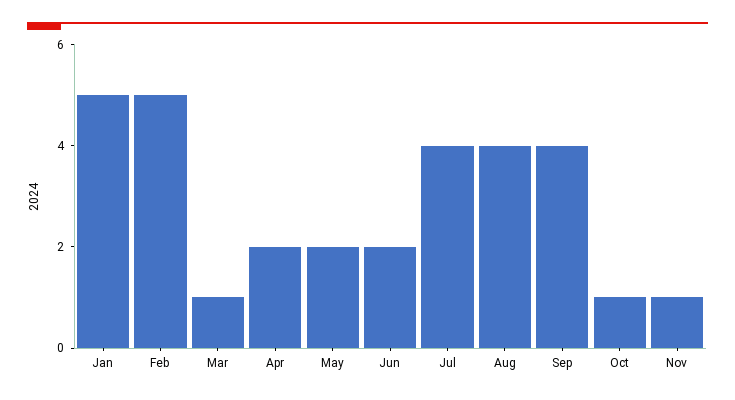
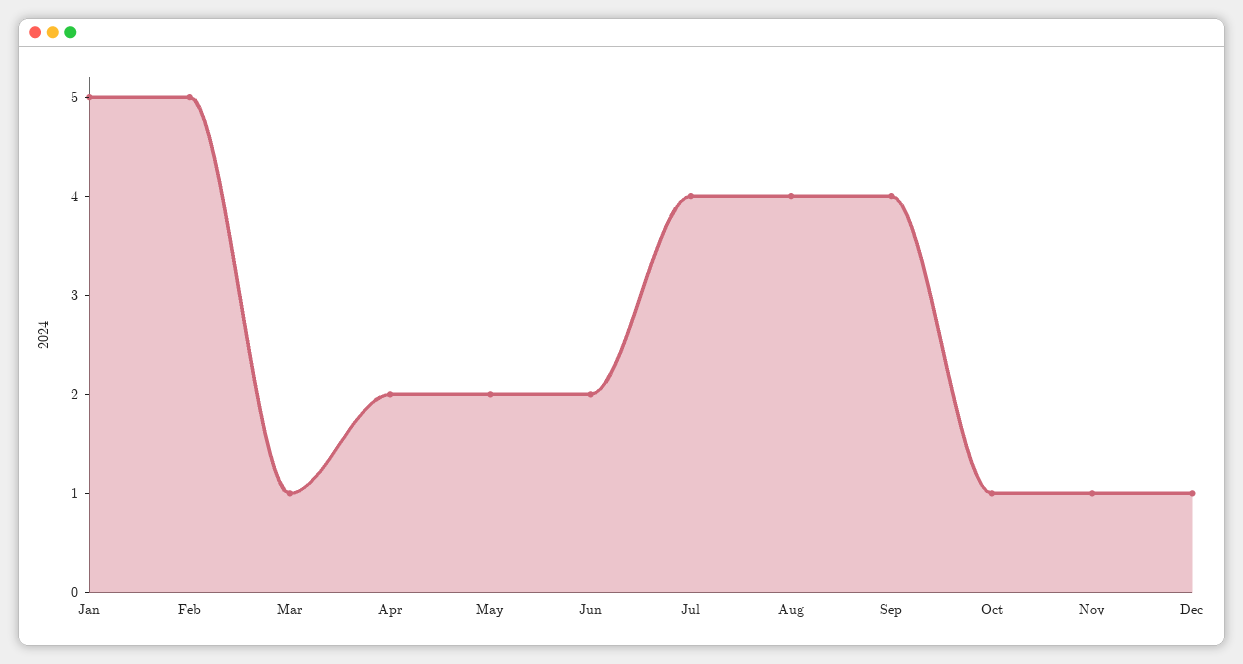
Dec: none -> 1

